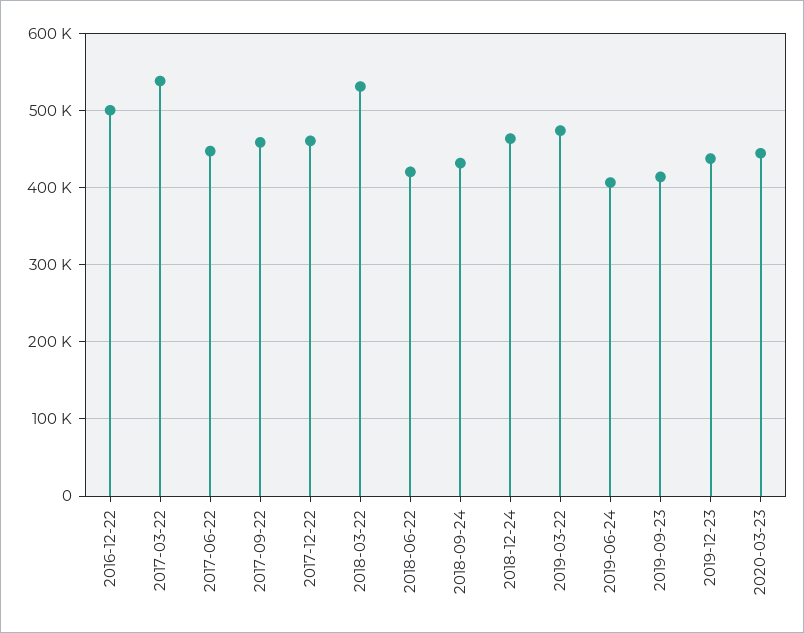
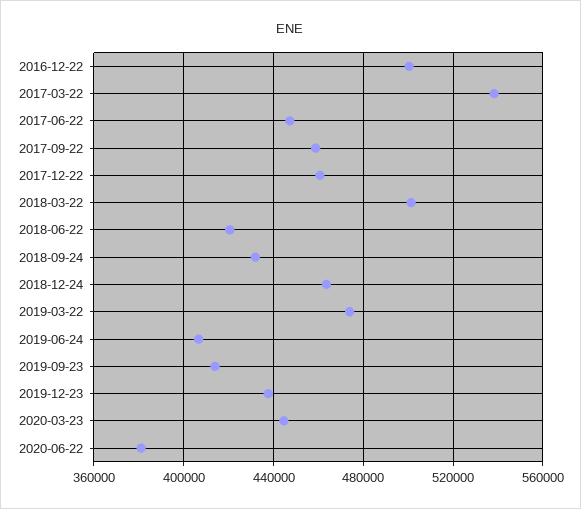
2018-03-22: 530000 -> 500000
2020-06-22: none -> 380000

